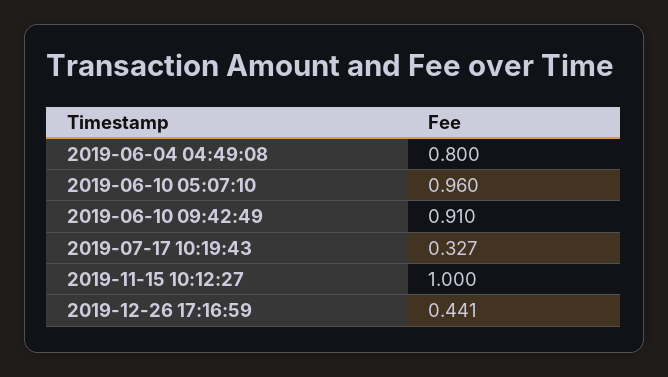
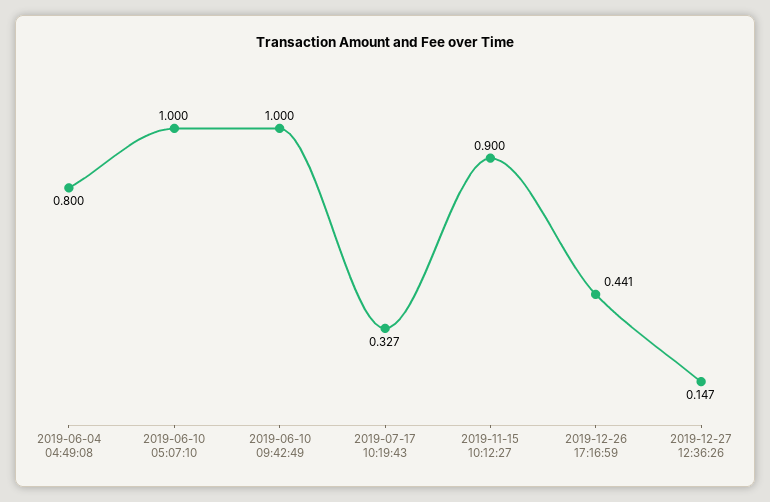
2019-06-10 05:07:10: 0.96 -> 1
2019-06-10 09:42:49: 0.91 -> 1
2019-11-15 10:12:27: 1 -> 0.9
2019-12-27 12:36:26: none -> 0.147

